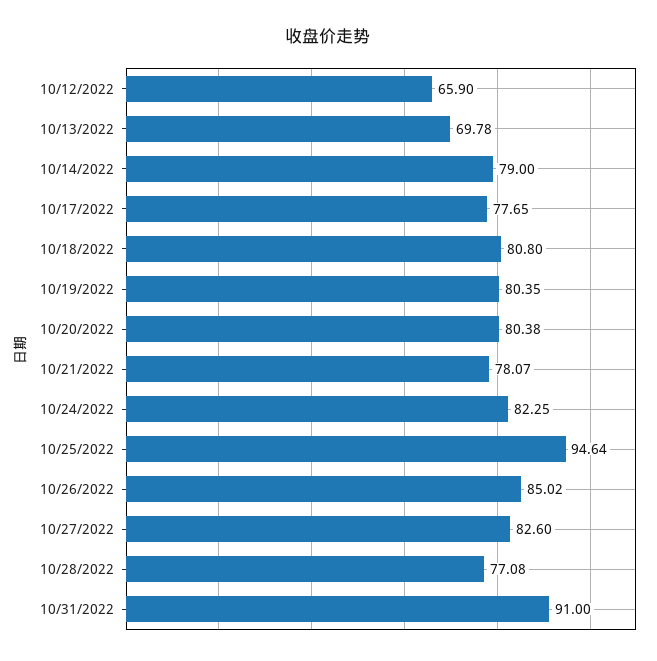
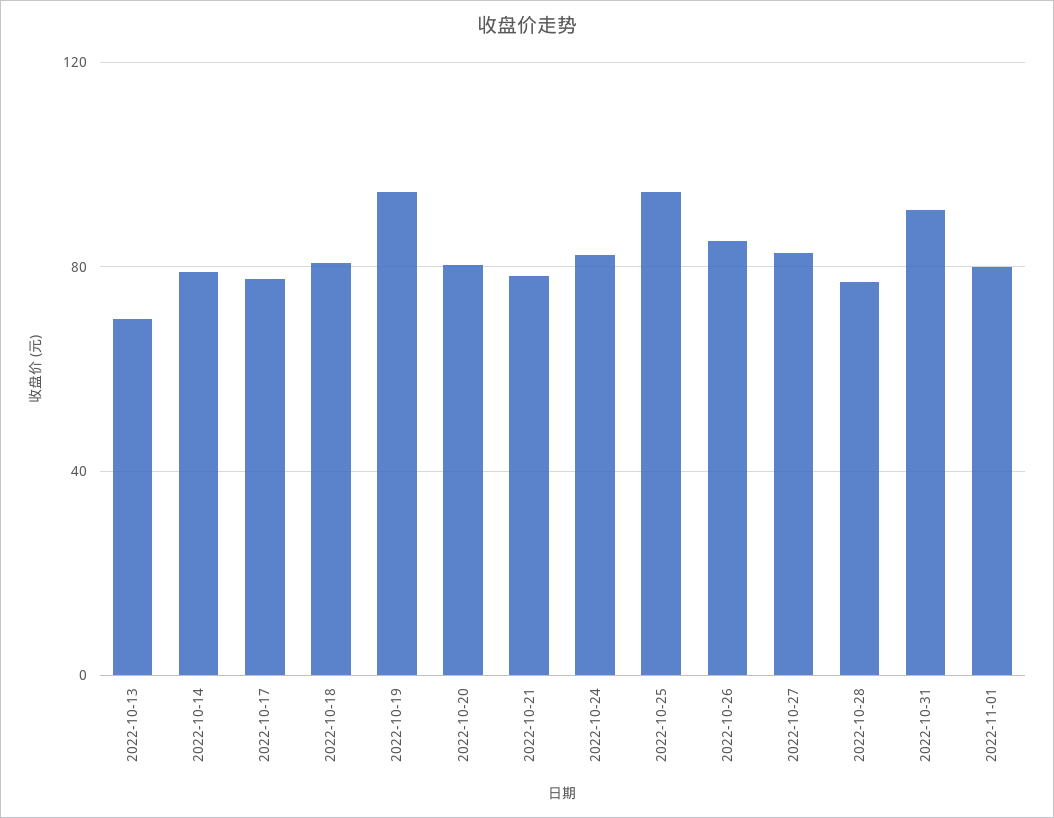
10/12/2022: 65.9 -> none
10/19/2022: 80.35 -> 95
2022-11-01: none -> 80

